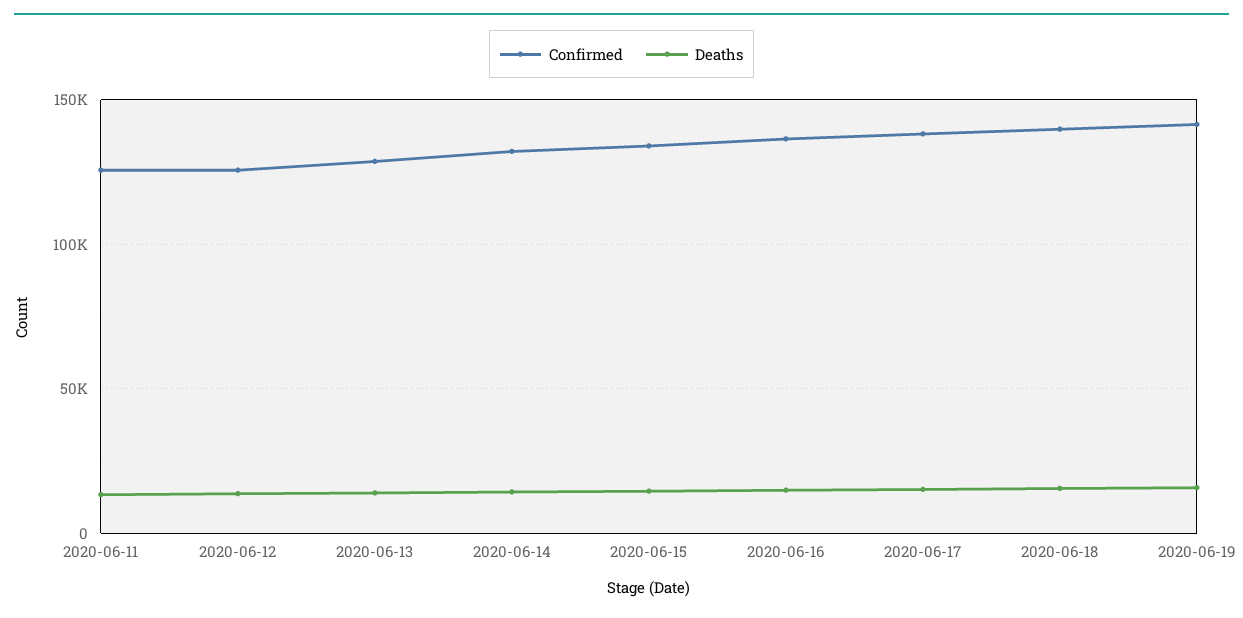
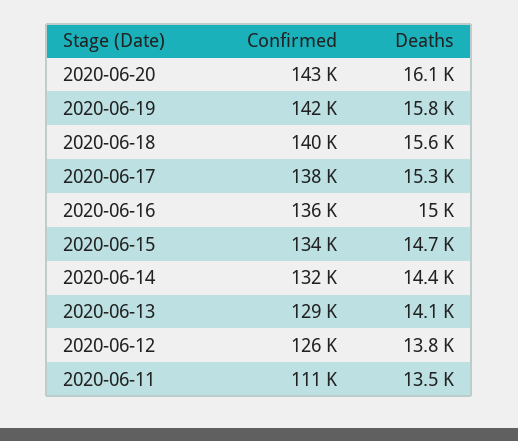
Confirmed, 2020-06-11: 125000 -> 111000
Confirmed, 2020-06-20: none -> 143000
Deaths, 2020-06-20: none -> 16100

